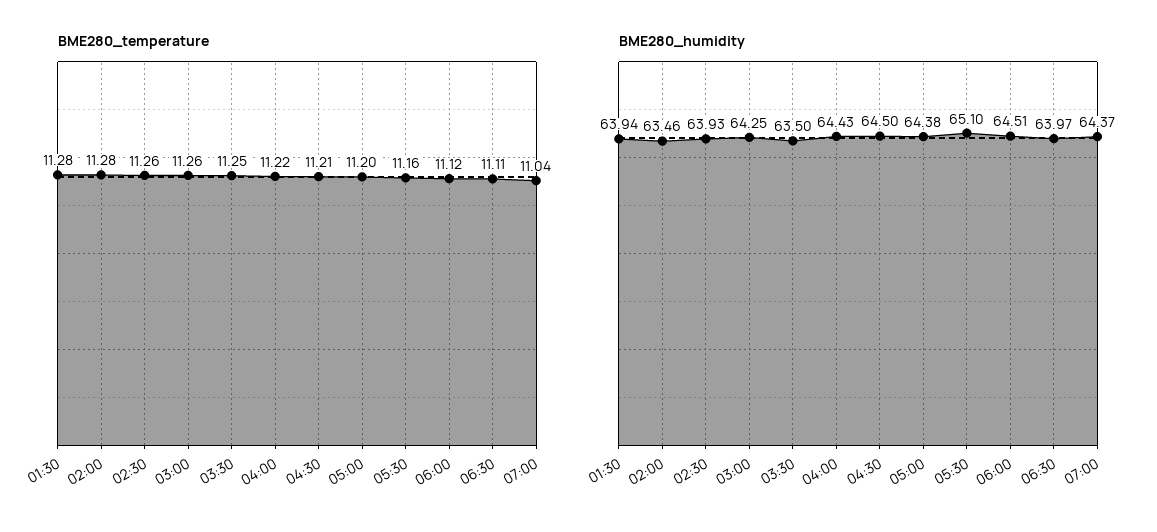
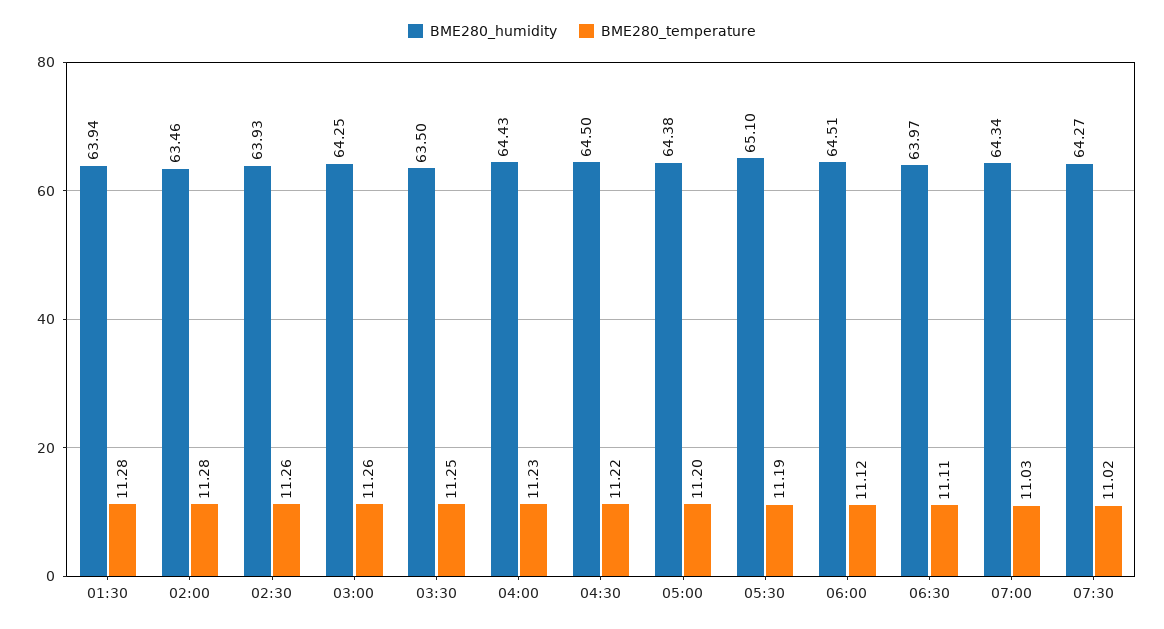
BME280_temperature, 04:00: 11.22 -> 11.23
BME280_temperature, 04:30: 11.21 -> 11.22
BME280_temperature, 05:30: 11.16 -> 11.19
BME280_temperature, 07:00: 11.04 -> 11.03
BME280_humidity, 07:00: 64.37 -> 64.34
BME280_humidity, 07:30: none -> 64.27
BME280_temperature, 07:30: none -> 11.02

